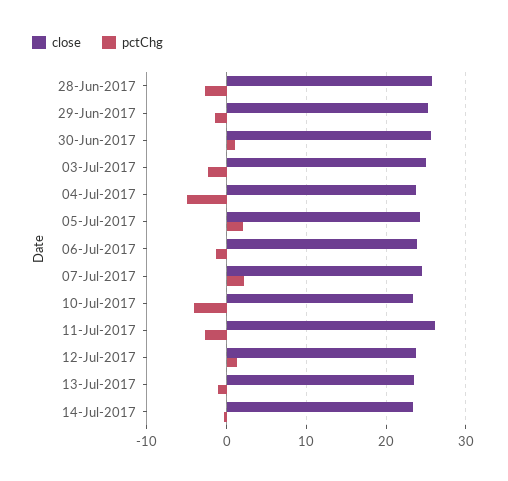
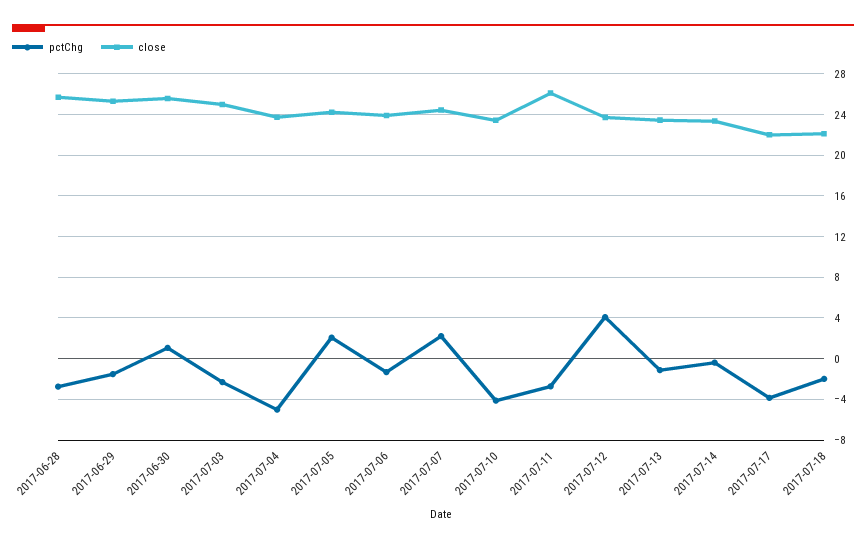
pctChg, 12-Jul-2017: 1 -> 4
pctChg, 2017-07-17: none -> -4
close, 2017-07-17: none -> 22
pctChg, 2017-07-18: none -> -2
close, 2017-07-18: none -> 22

